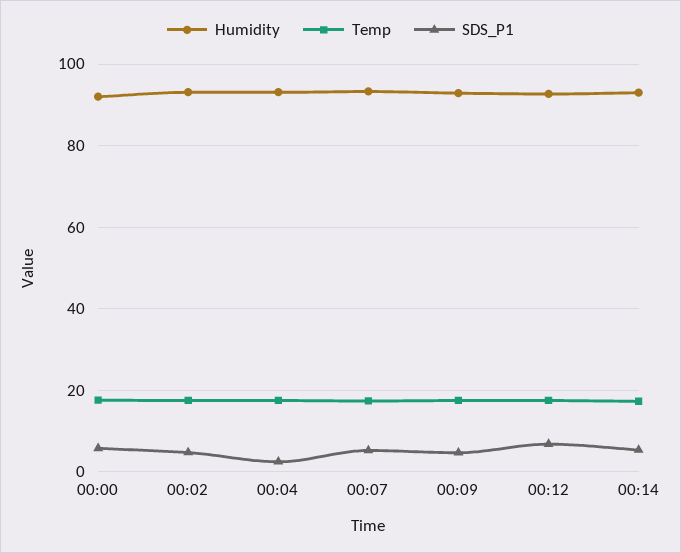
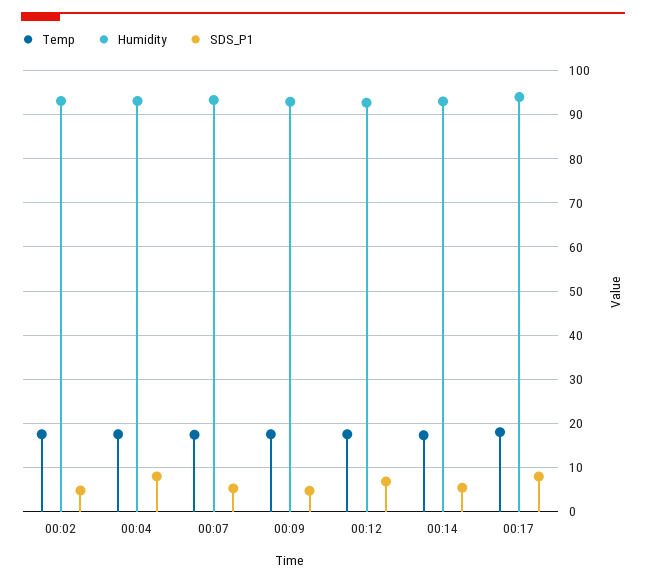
Humidity, 00:00: 92 -> none
Temp, 00:00: 18 -> none
SDS_P1, 00:00: 6 -> none
SDS_P1, 00:04: 2 -> 8
Temp, 00:17: none -> 18
Humidity, 00:17: none -> 94
SDS_P1, 00:17: none -> 8

